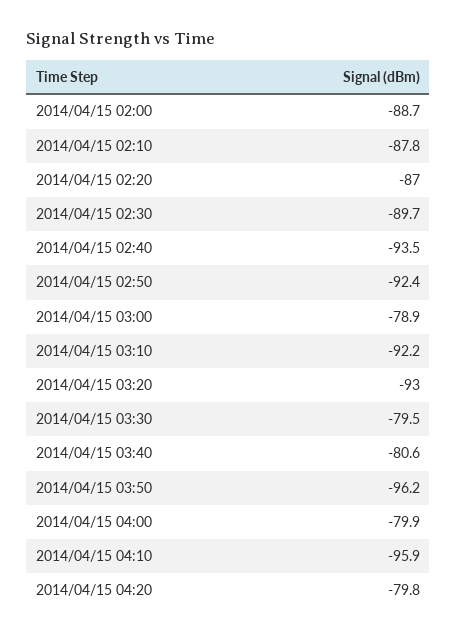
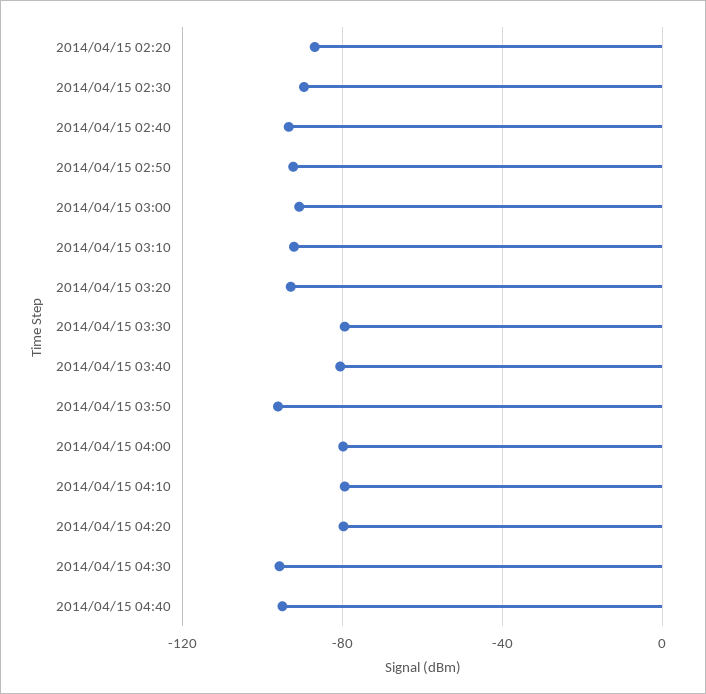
2014/04/15 02:00: -88.7 -> none
2014/04/15 02:10: -87.8 -> none
2014/04/15 03:00: -78.9 -> -90
2014/04/15 04:10: -95.9 -> -80
2014/04/15 04:30: none -> -95
2014/04/15 04:40: none -> -95

